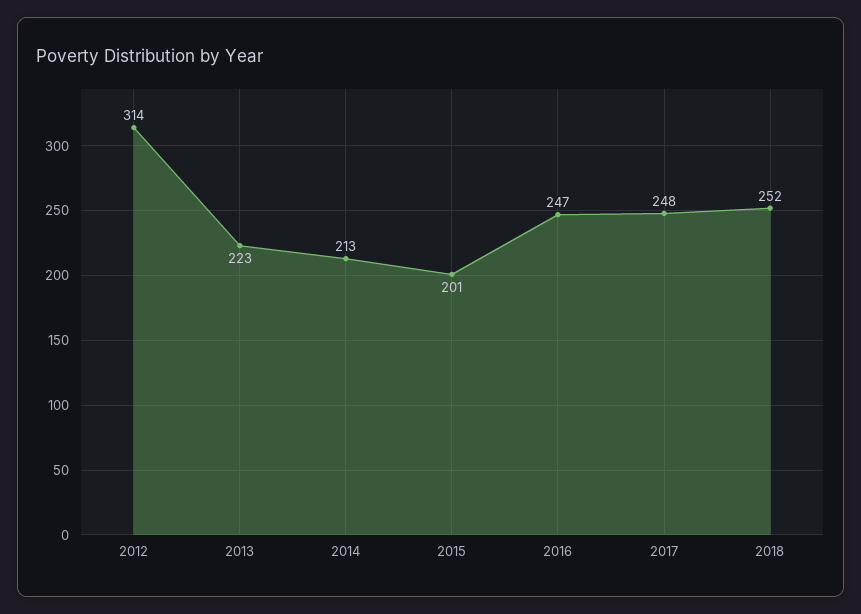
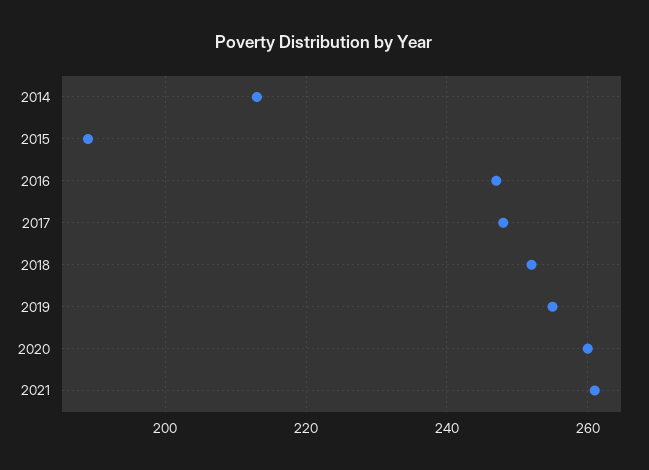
2012: 314 -> none
2013: 223 -> none
2015: 201 -> 190
2019: none -> 255
2020: none -> 260
2021: none -> 260

